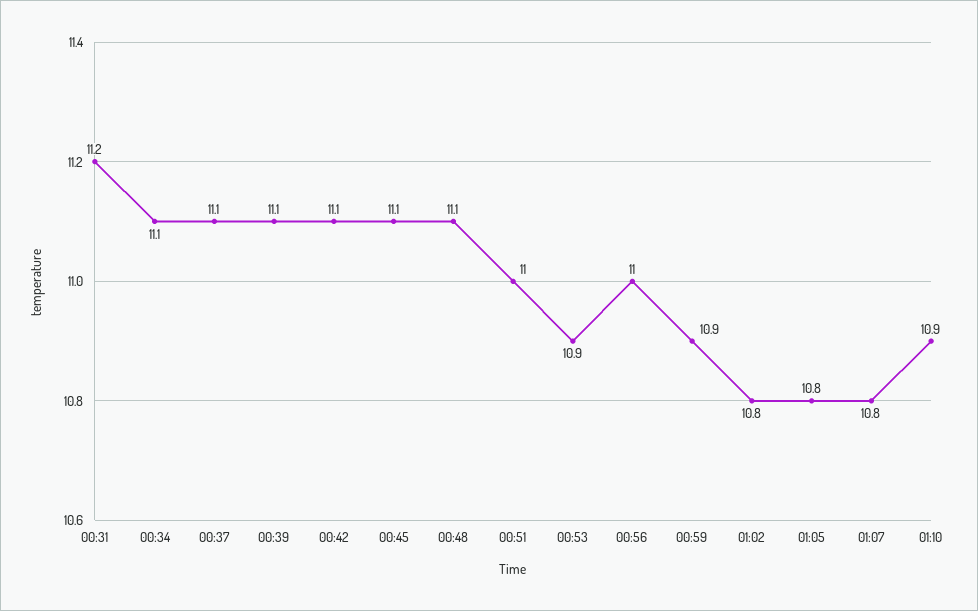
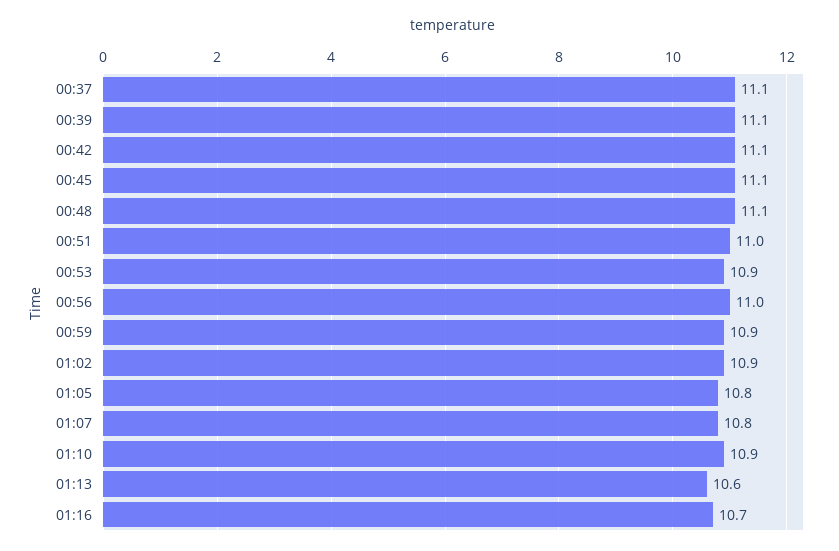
00:31: 11.2 -> none
00:34: 11.1 -> none
01:02: 10.8 -> 10.9
01:13: none -> 10.6
01:16: none -> 10.7

